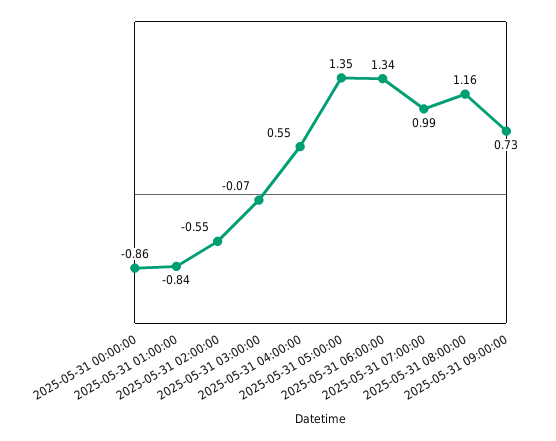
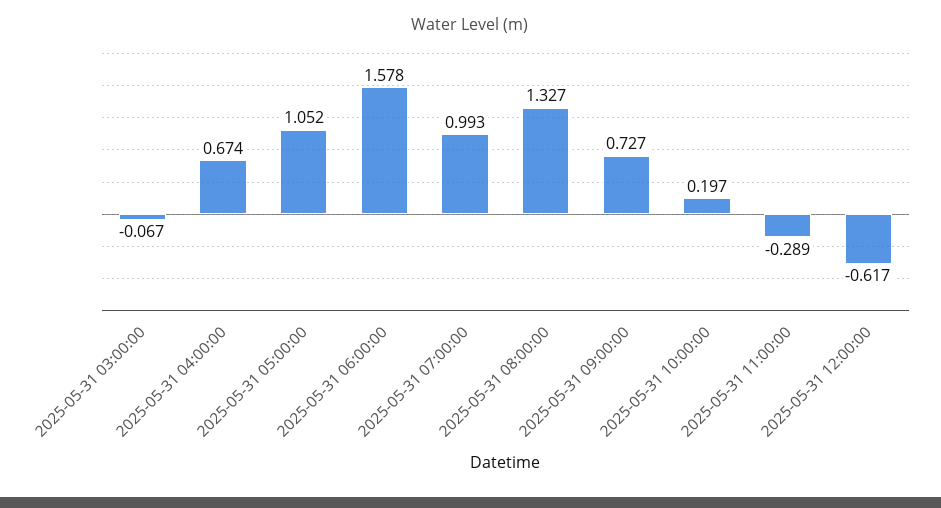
2025-05-31 00:00:00: -0.86 -> none
2025-05-31 01:00:00: -0.84 -> none
2025-05-31 02:00:00: -0.55 -> none
2025-05-31 04:00:00: 0.55 -> 0.674
2025-05-31 05:00:00: 1.35 -> 1.052
2025-05-31 06:00:00: 1.34 -> 1.578
2025-05-31 08:00:00: 1.16 -> 1.327
2025-05-31 10:00:00: none -> 0.197
2025-05-31 11:00:00: none -> -0.289
2025-05-31 12:00:00: none -> -0.617

